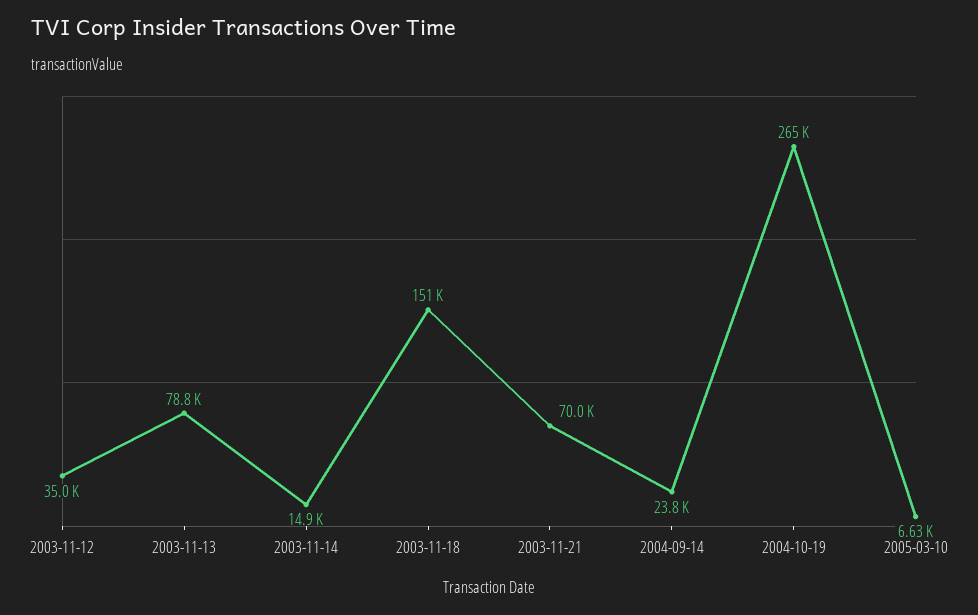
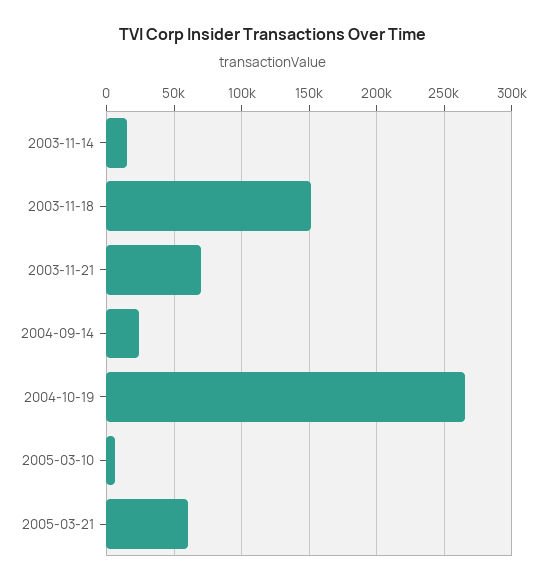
2003-11-12: 35000 -> none
2003-11-13: 78800 -> none
2005-03-21: none -> 60000

